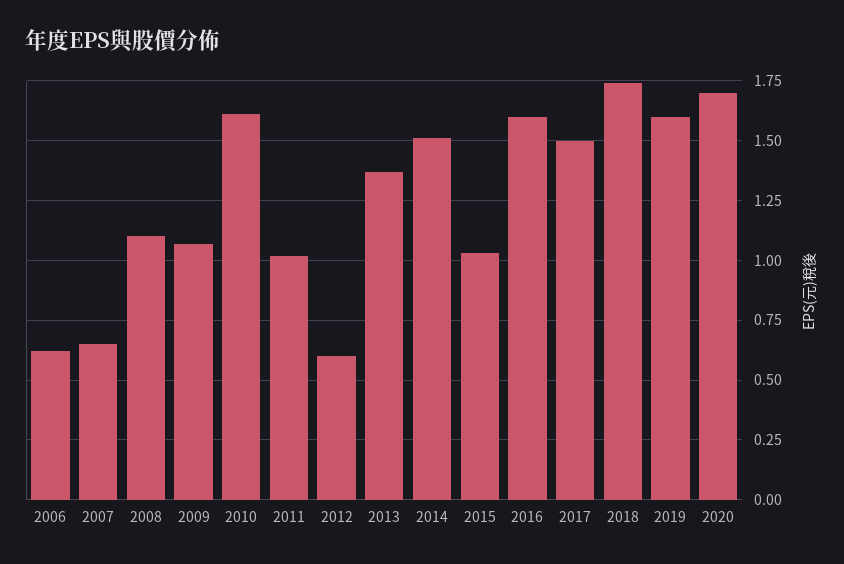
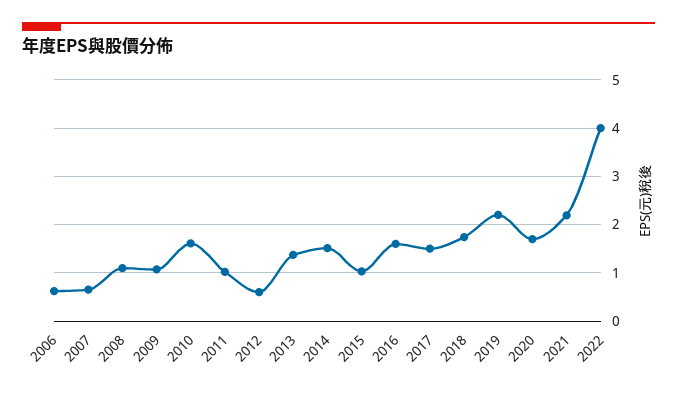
2019: 1.6 -> 2.2
2021: none -> 2.2
2022: none -> 4

